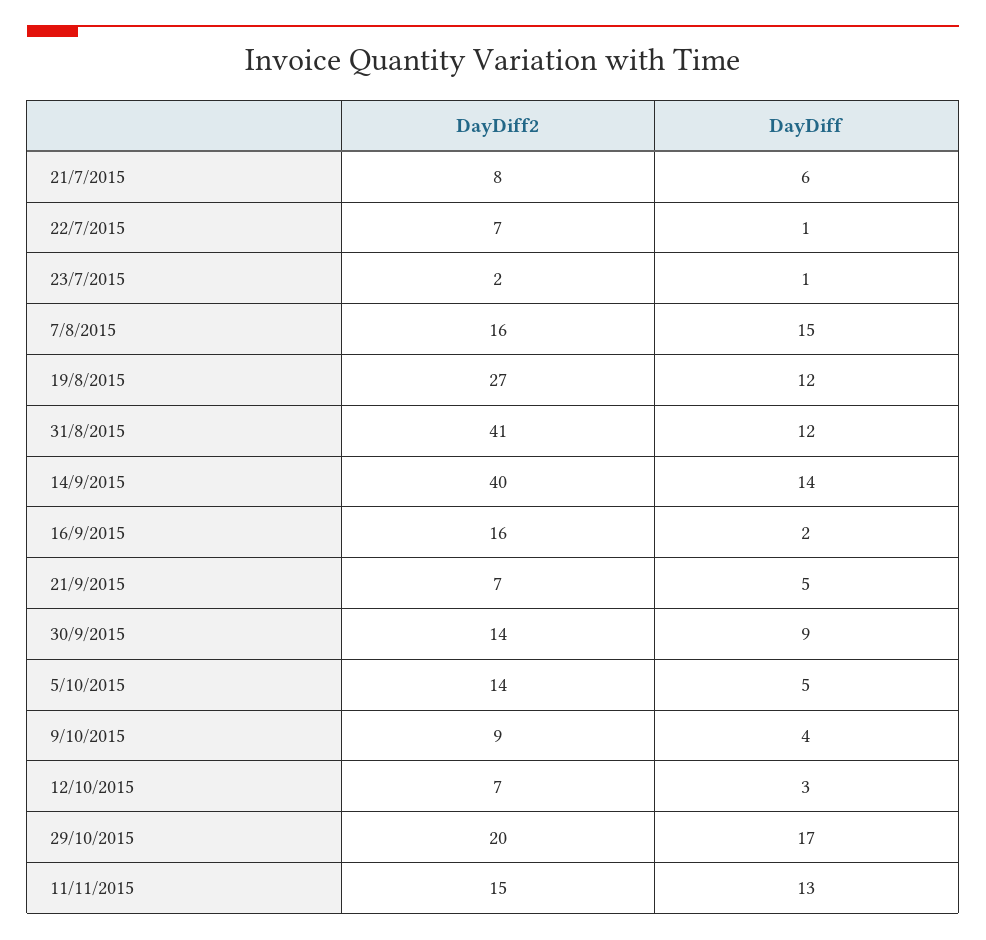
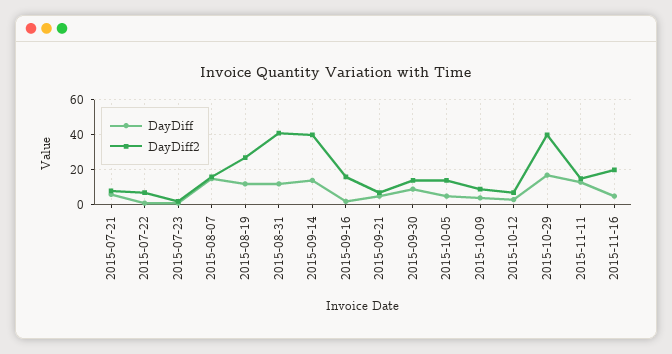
DayDiff2, 29/10/2015: 20 -> 40
DayDiff, 2015-11-16: none -> 5
DayDiff2, 2015-11-16: none -> 20

